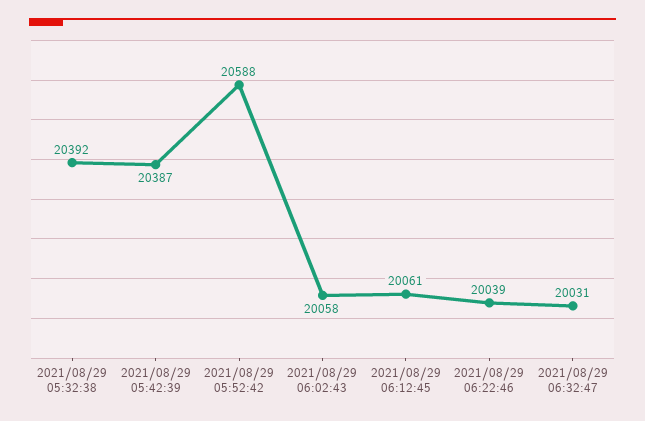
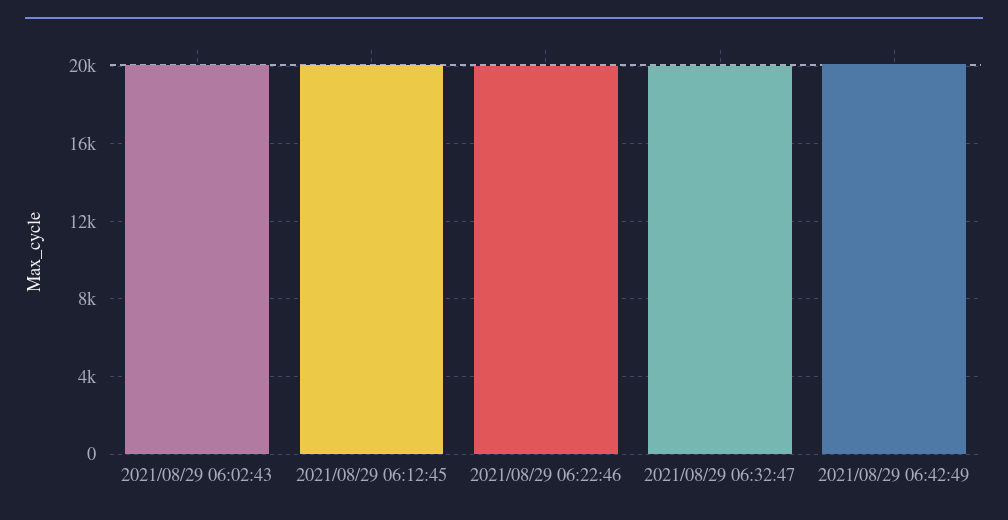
2021/08/29 05:32:38: 20392 -> none
2021/08/29 05:42:39: 20387 -> none
2021/08/29 05:52:42: 20588 -> none
2021/08/29 06:42:49: none -> 20000

